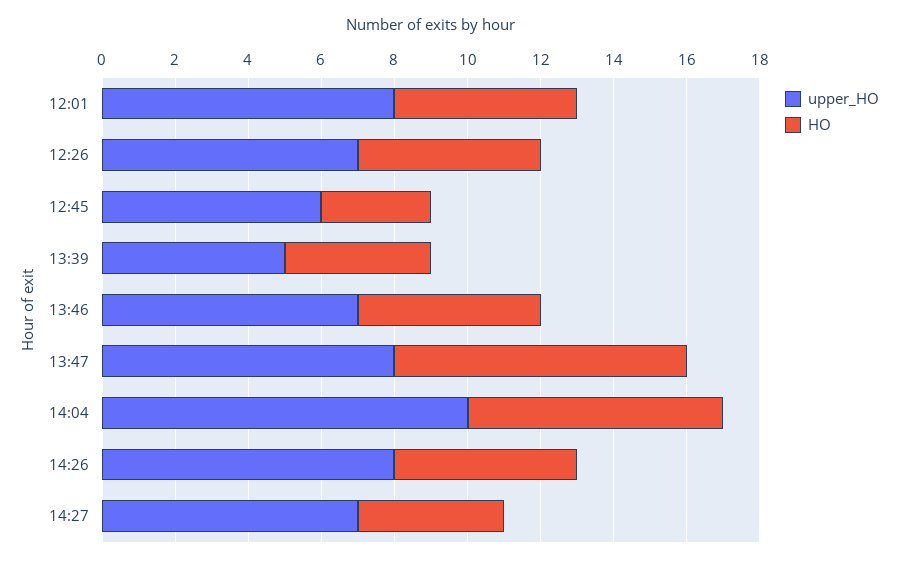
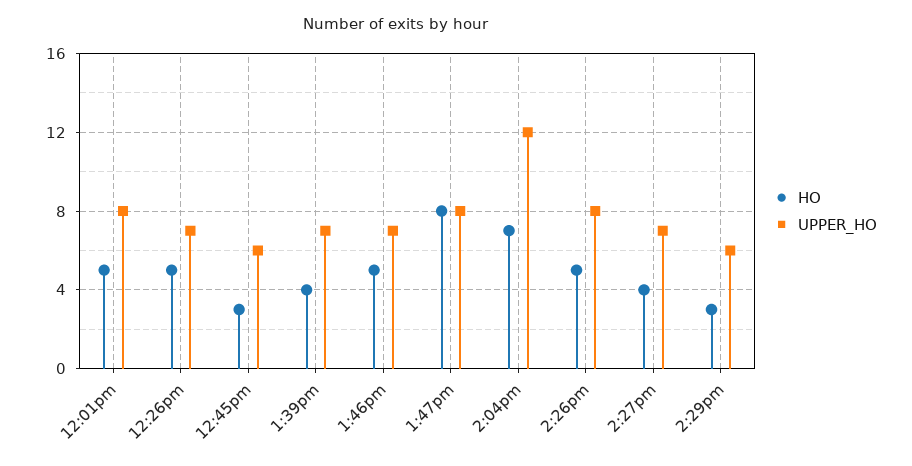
upper_HO, 13:39: 5 -> 7
upper_HO, 14:04: 10 -> 12
HO, 2:29pm: none -> 3
upper_HO, 2:29pm: none -> 6

